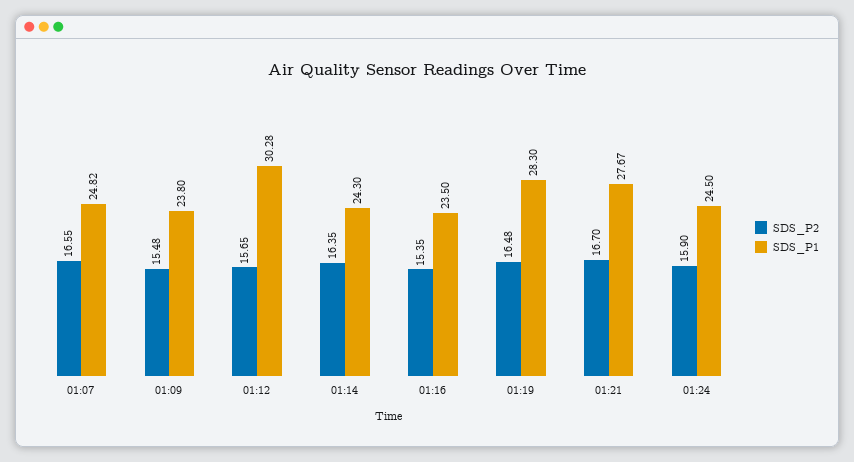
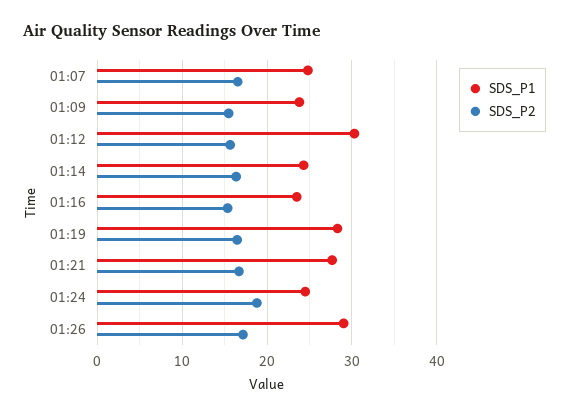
SDS_P2, 01:24: 15.9 -> 19
SDS_P1, 01:26: none -> 29
SDS_P2, 01:26: none -> 17

